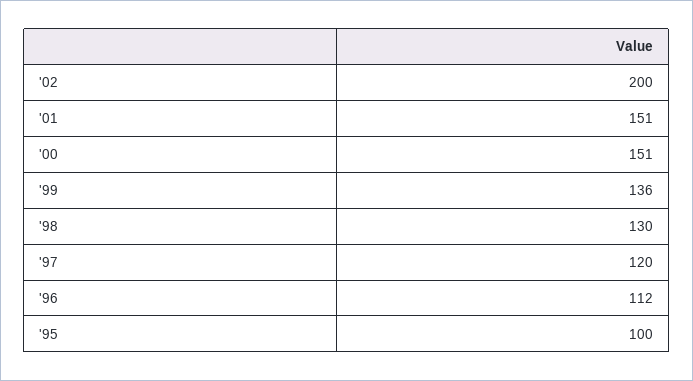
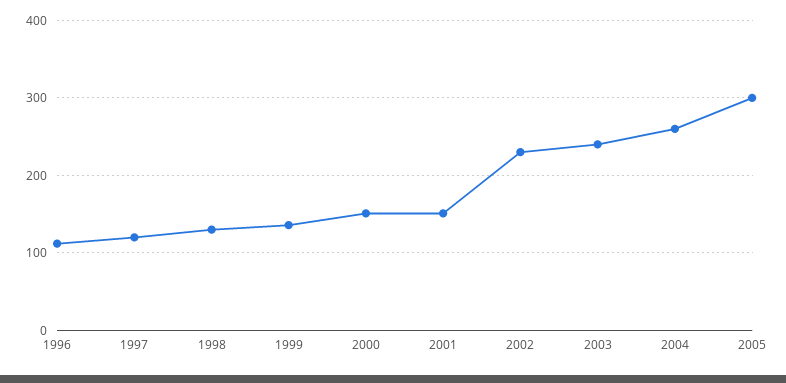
'02: 200 -> 230
'95: 100 -> none
2003: none -> 240
2004: none -> 260
2005: none -> 300

